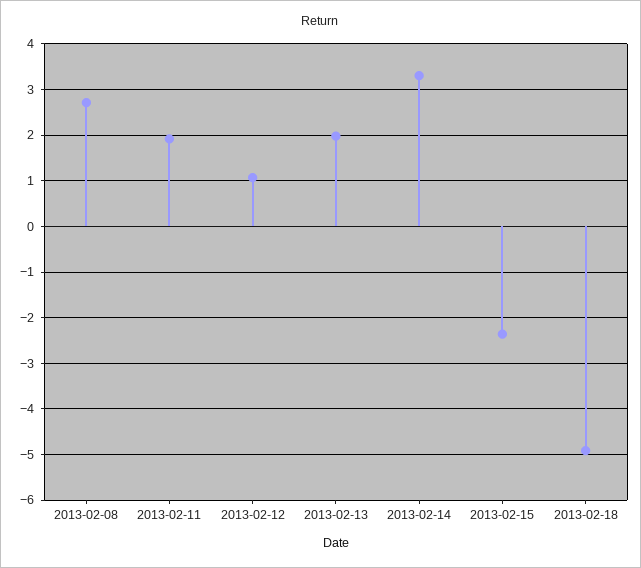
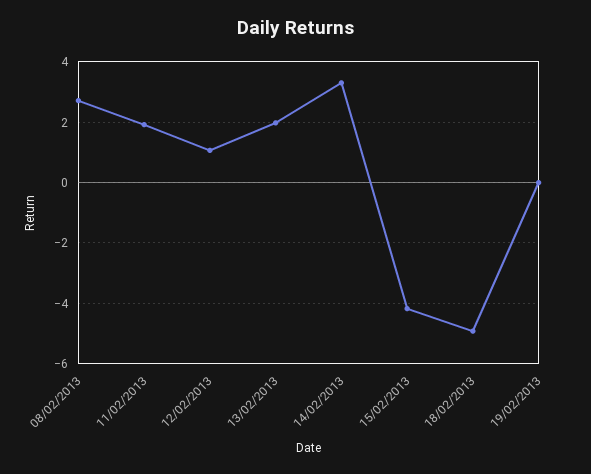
2013-02-15: -2.4 -> -4.2
19/02/2013: none -> 0

